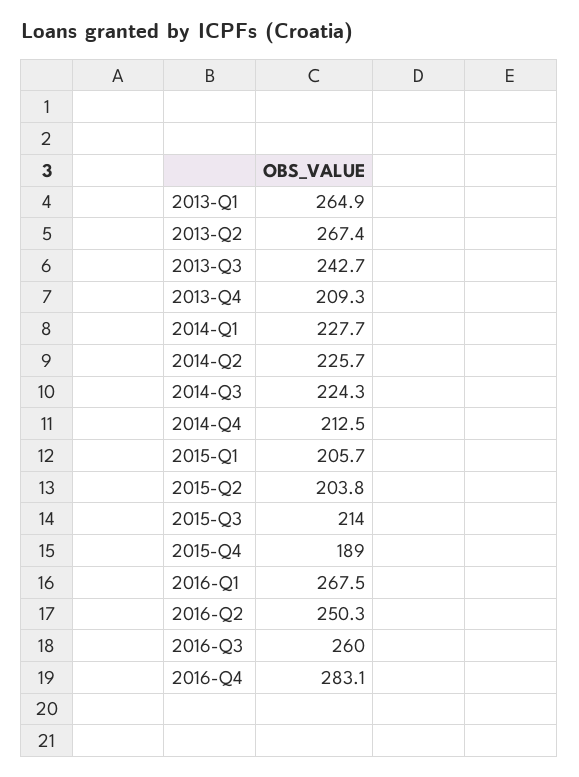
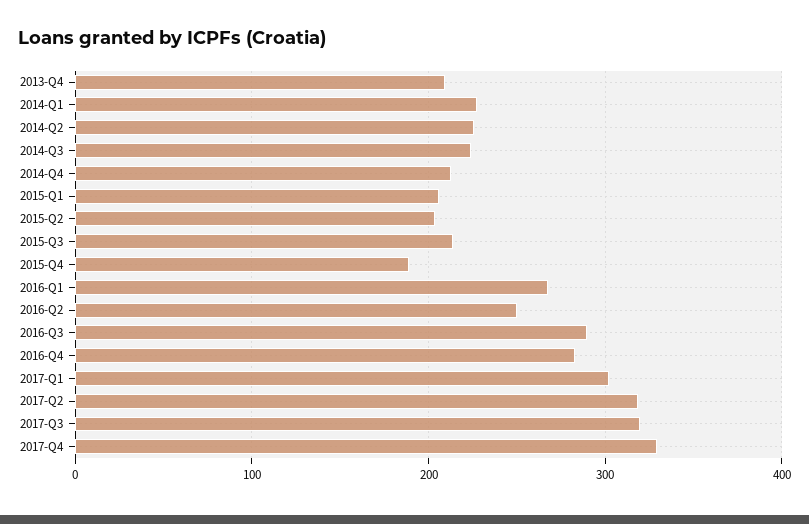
2013-Q1: 264.9 -> none
2013-Q2: 267.4 -> none
2013-Q3: 242.7 -> none
2016-Q3: 260 -> 290
2017-Q1: none -> 300
2017-Q2: none -> 320
2017-Q3: none -> 320
2017-Q4: none -> 330

